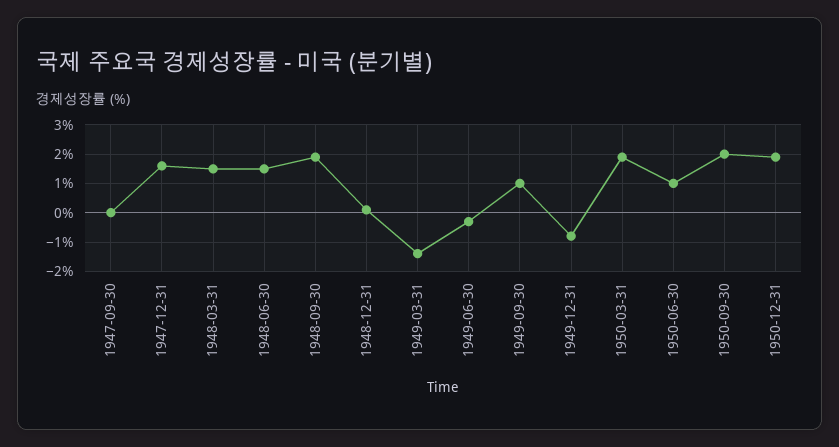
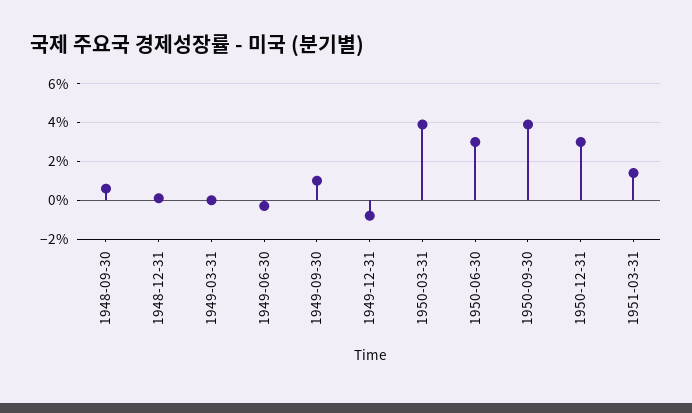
1947-09-30: 0 -> none
1947-12-31: 1.5 -> none
1948-03-31: 1.5 -> none
1948-06-30: 1.5 -> none
1948-09-30: 2 -> 0.5
1949-03-31: -1.5 -> 0
1950-03-31: 2 -> 4
1950-06-30: 1 -> 3
1950-09-30: 2 -> 4
1950-12-31: 2 -> 3
1951-03-31: none -> 1.5

